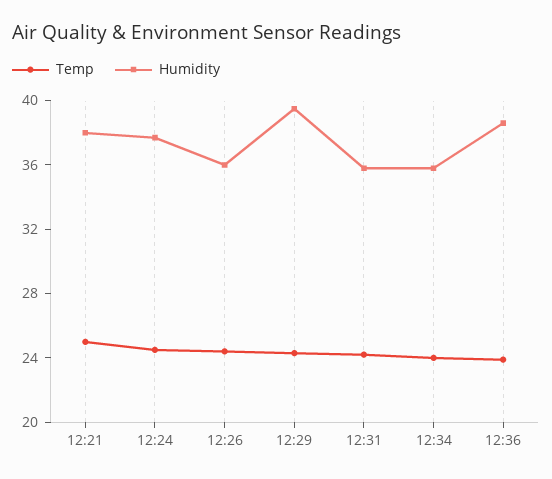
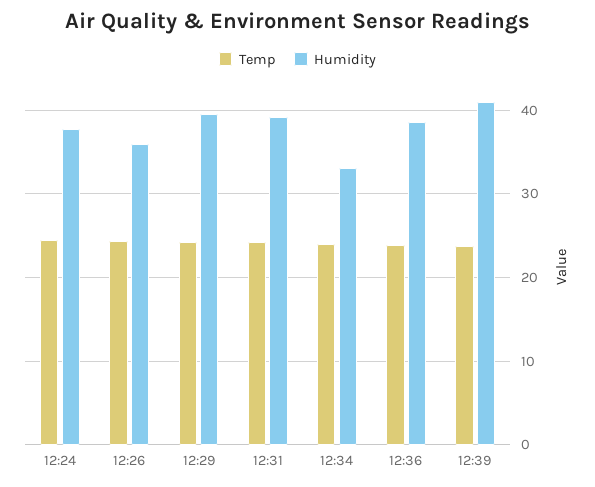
Temp, 12:21: 25 -> none
Humidity, 12:21: 38 -> none
Humidity, 12:31: 36 -> 39
Humidity, 12:34: 36 -> 33
Temp, 12:39: none -> 24
Humidity, 12:39: none -> 41

